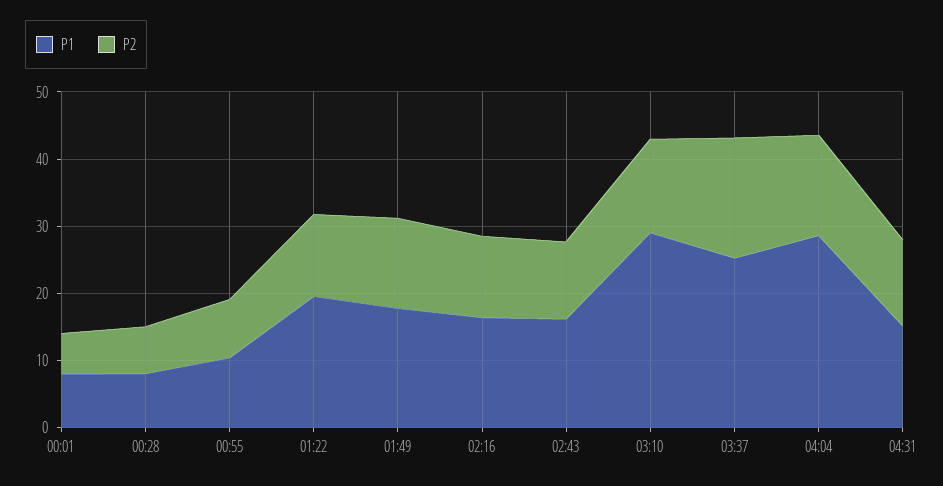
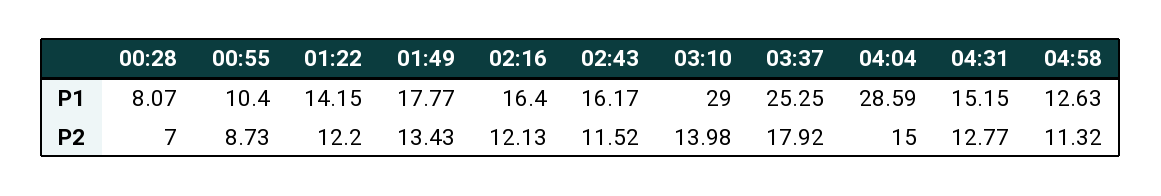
P1, 00:01: 8 -> none
P2, 00:01: 6 -> none
P1, 01:22: 20 -> 14.15
P1, 04:58: none -> 12.63
P2, 04:58: none -> 11.32

